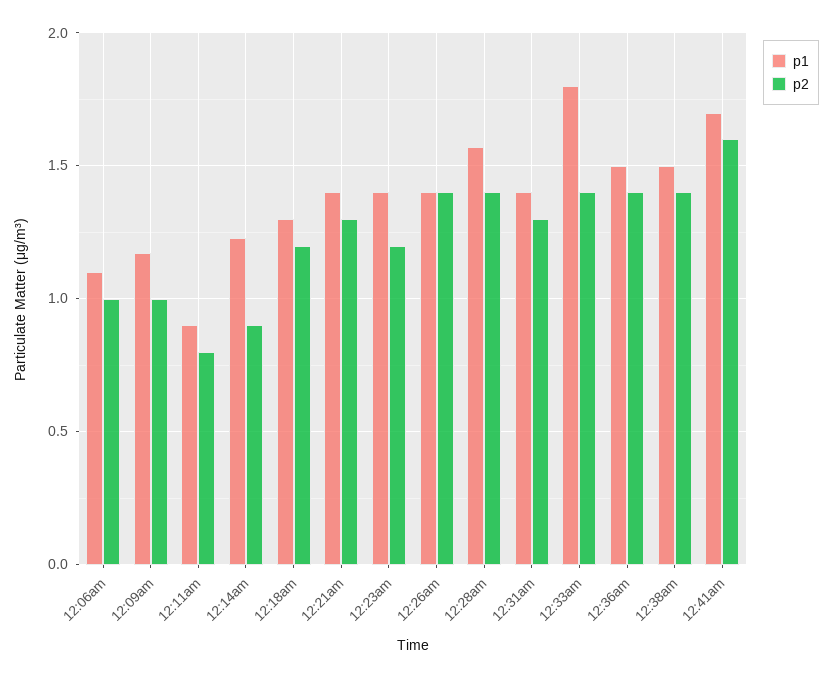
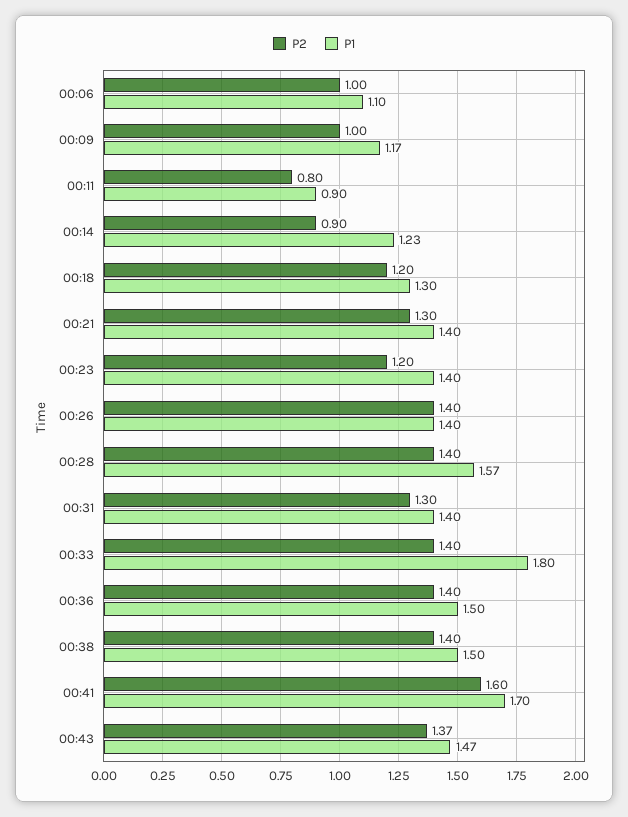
p2, 00:43: none -> 1.37
p1, 00:43: none -> 1.47

